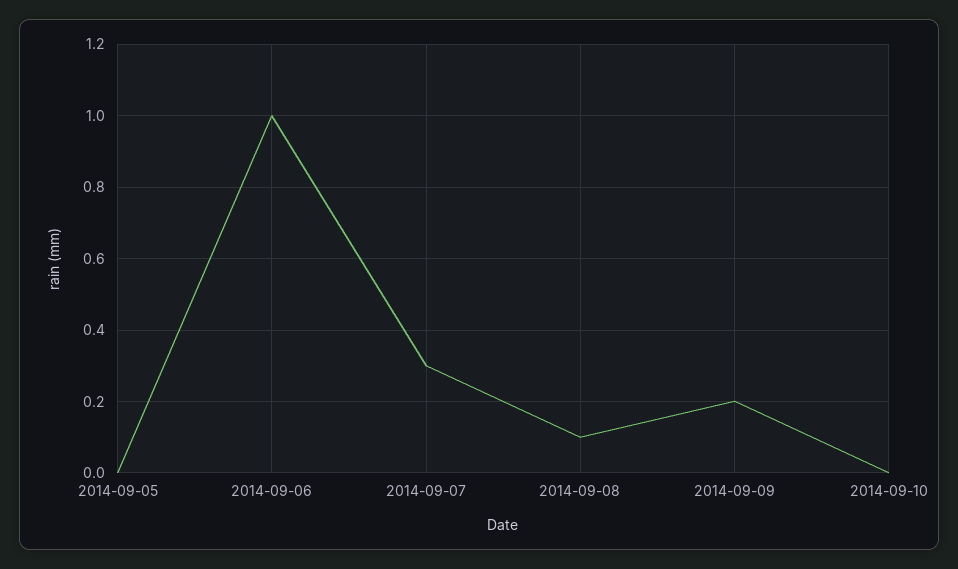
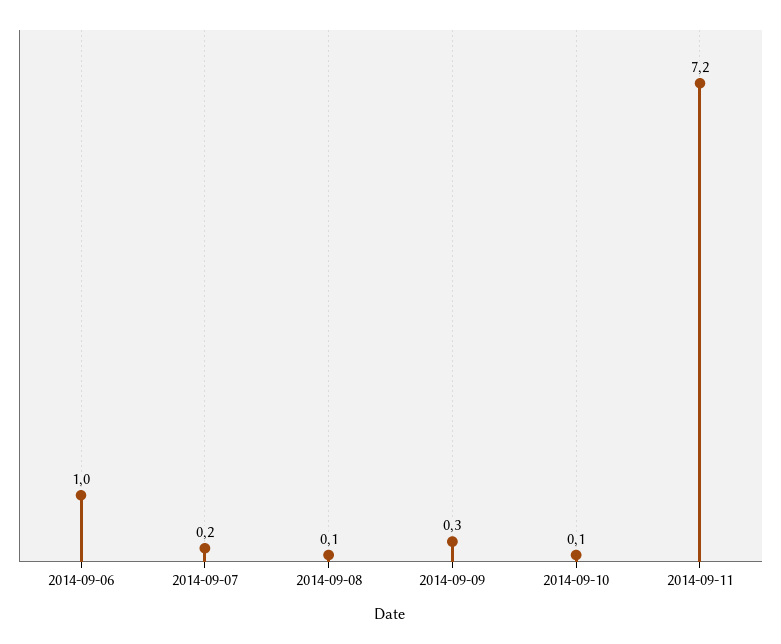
2014-09-05: 0 -> none
2014-09-07: 0.3 -> 0.2
2014-09-09: 0.2 -> 0.3
2014-09-10: 0 -> 0.1
2014-09-11: none -> 7.2

